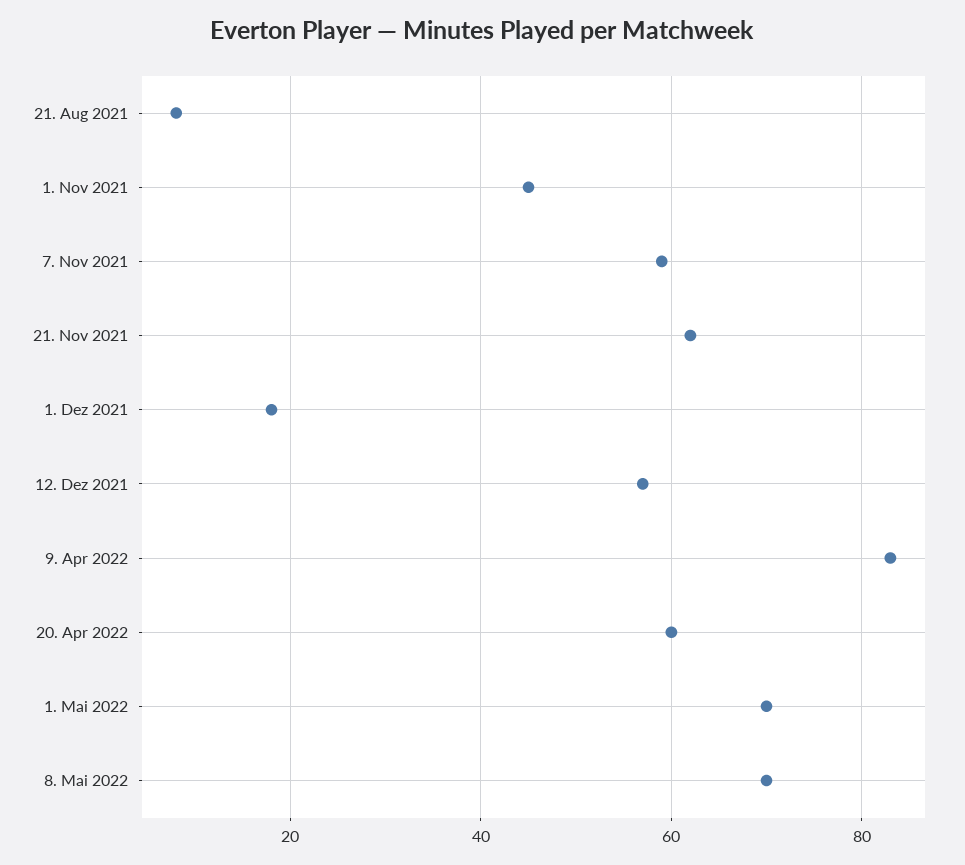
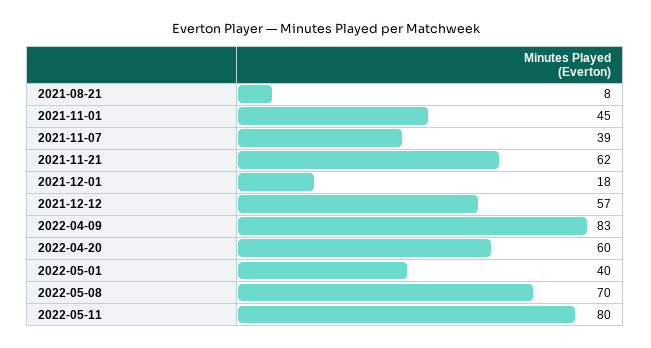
7. Nov 2021: 60 -> 39
1. Mai 2022: 70 -> 40
2022-05-11: none -> 80

